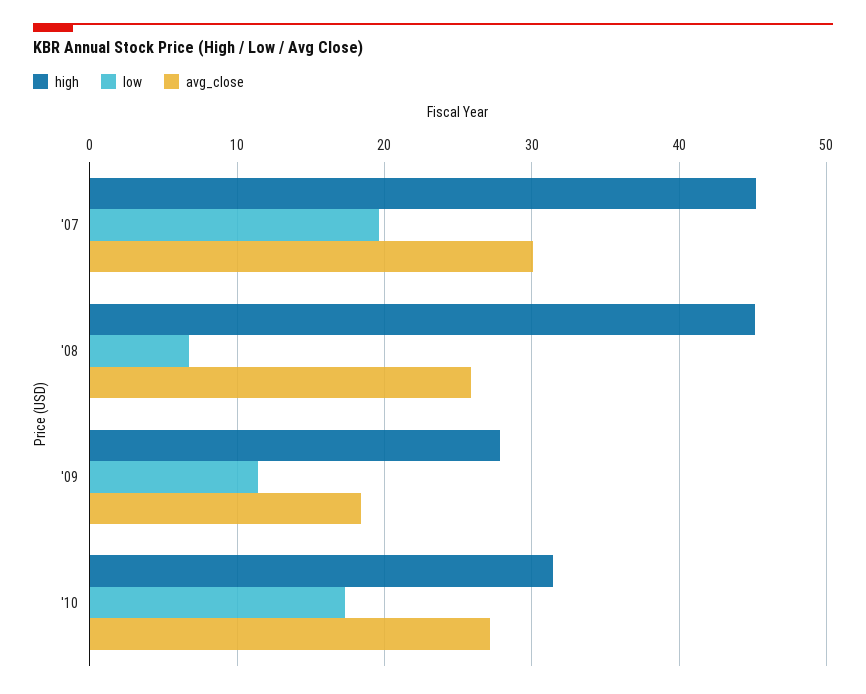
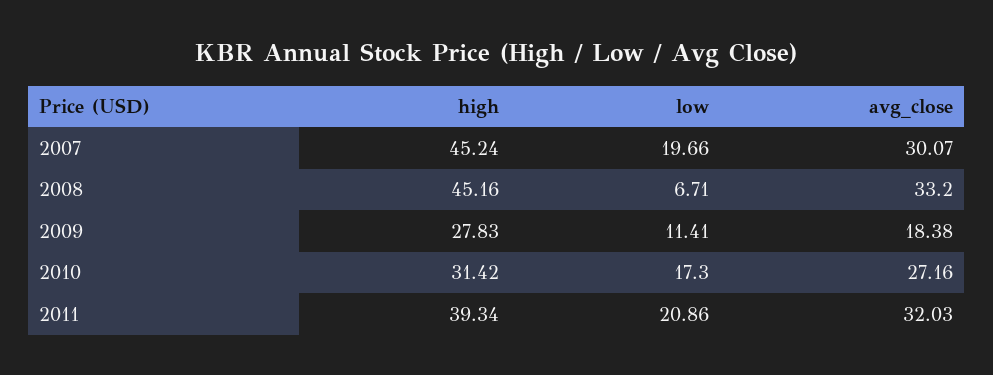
avg_close, '08: 26 -> 33.2
high, 2011: none -> 39.34
low, 2011: none -> 20.86
avg_close, 2011: none -> 32.03

